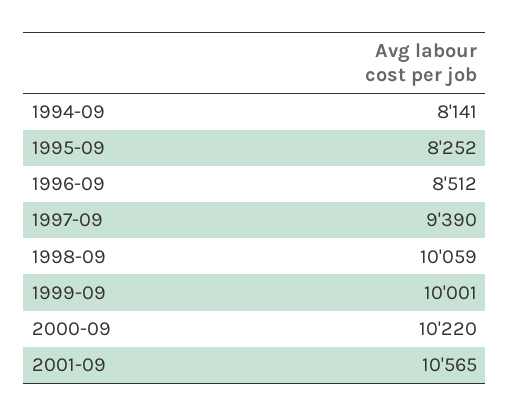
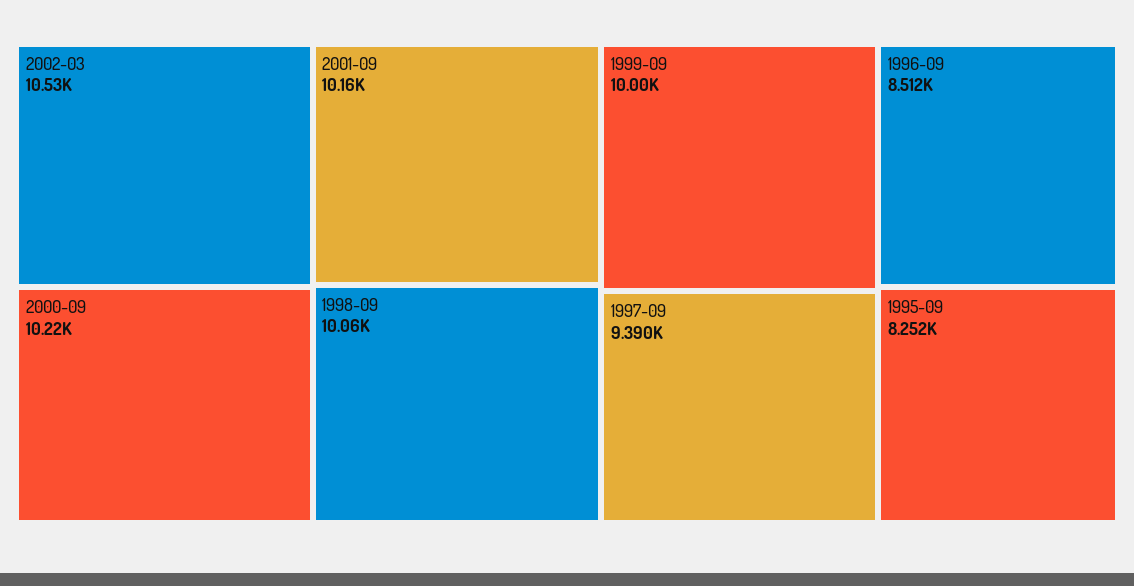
1994-09: 8141 -> none
2001-09: 10565 -> 10160
2002-03: none -> 10530

